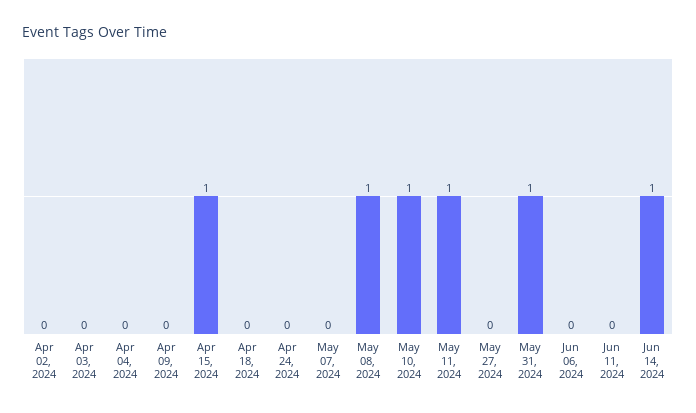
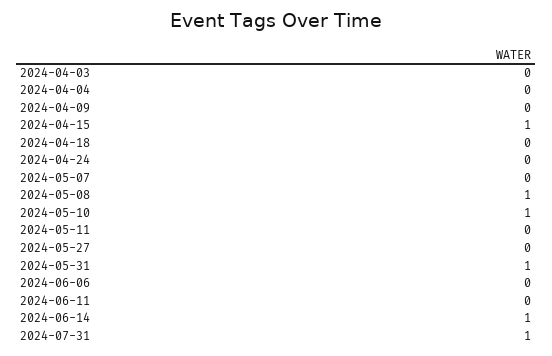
Apr 02, 2024: 0 -> none
May 11, 2024: 1 -> 0
2024-07-31: none -> 1

